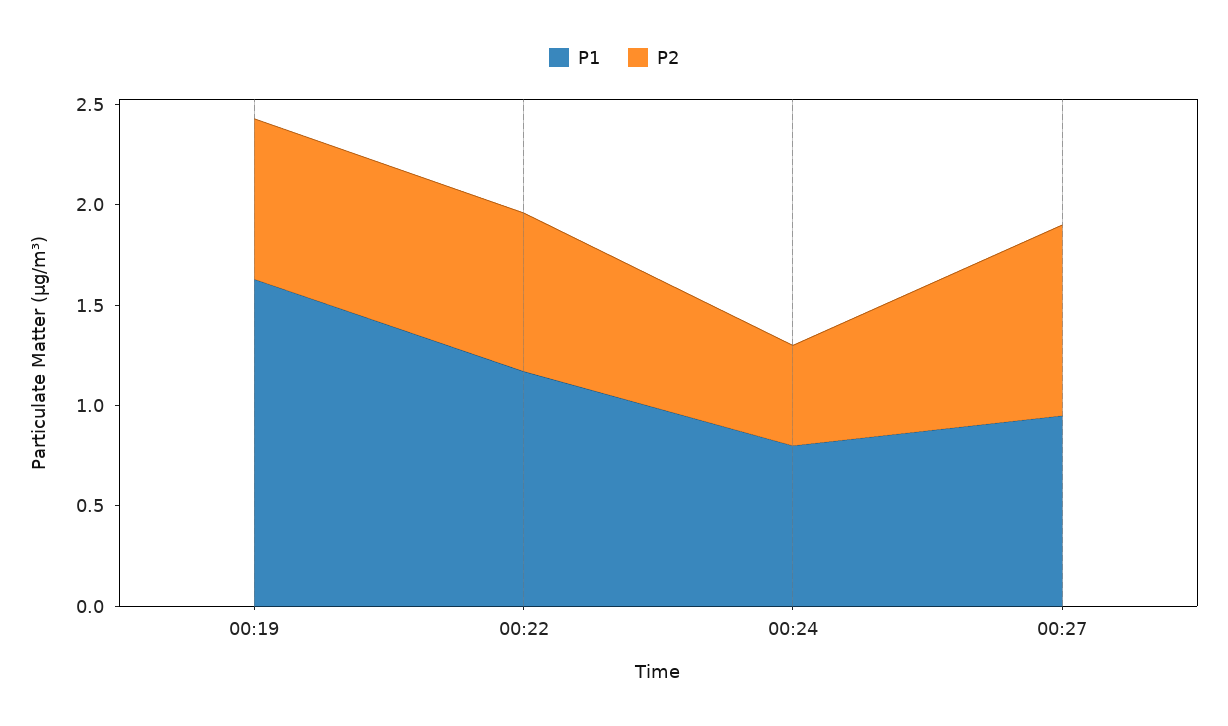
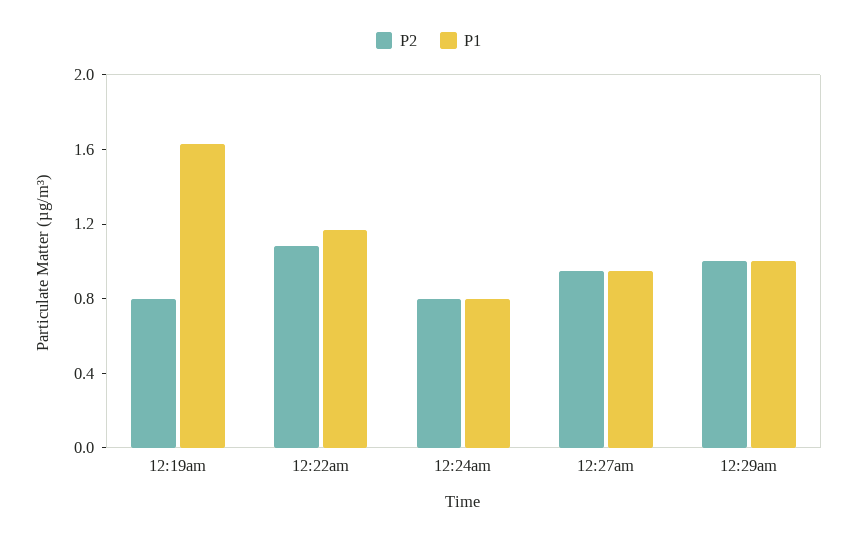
P2, 00:22: 0.8 -> 1.1
P2, 00:24: 0.5 -> 0.8
P2, 12:29am: none -> 1
P1, 12:29am: none -> 1

